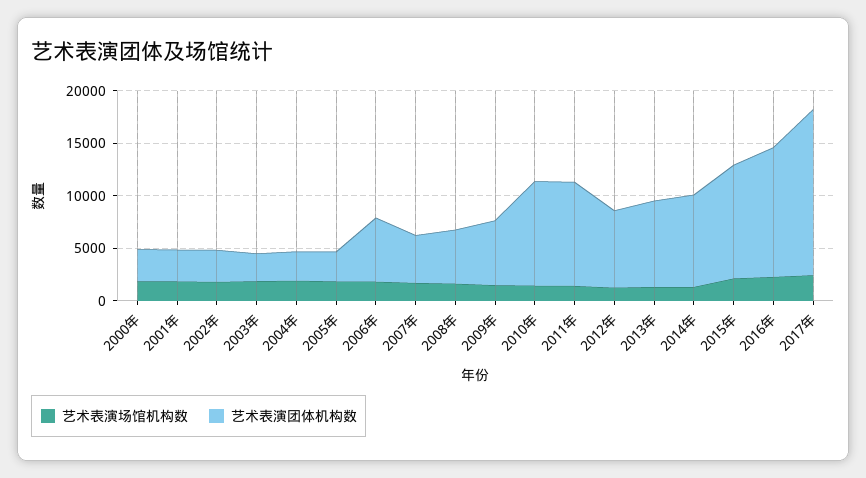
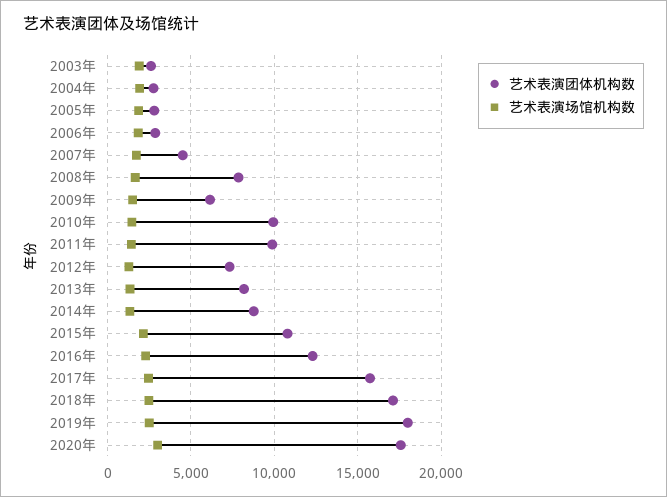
艺术表演场馆机构数, 2000年: 2000 -> none
艺术表演团体机构数, 2000年: 3000 -> none
艺术表演场馆机构数, 2001年: 2000 -> none
艺术表演团体机构数, 2001年: 3000 -> none
艺术表演场馆机构数, 2002年: 2000 -> none
艺术表演团体机构数, 2002年: 3000 -> none
艺术表演团体机构数, 2006年: 6000 -> 3000
艺术表演团体机构数, 2008年: 5000 -> 8000
艺术表演团体机构数, 2018年: none -> 17000
艺术表演场馆机构数, 2018年: none -> 2500
艺术表演团体机构数, 2019年: none -> 18000
艺术表演场馆机构数, 2019年: none -> 2500
艺术表演团体机构数, 2020年: none -> 17500
艺术表演场馆机构数, 2020年: none -> 3000

